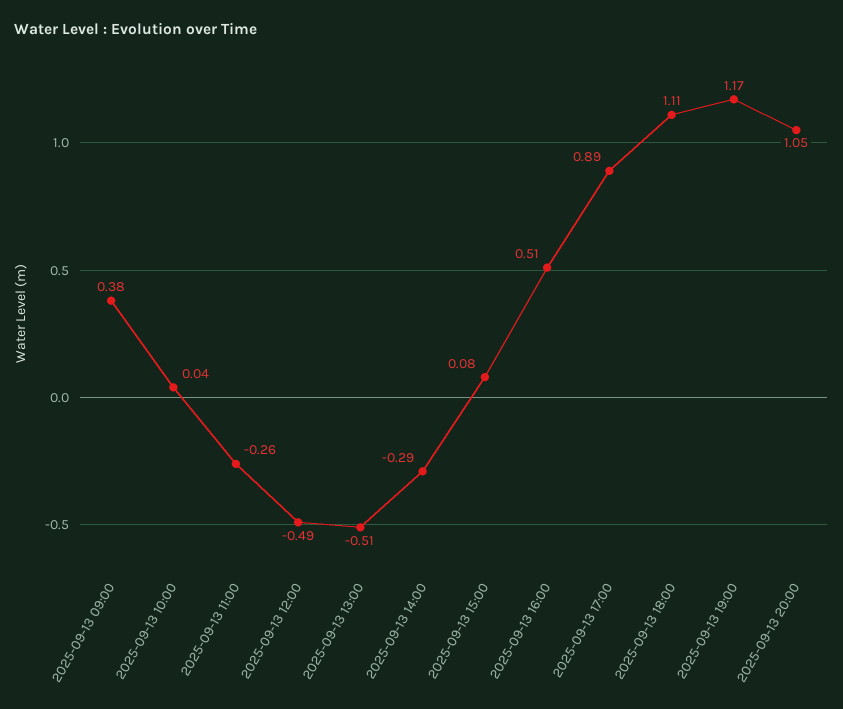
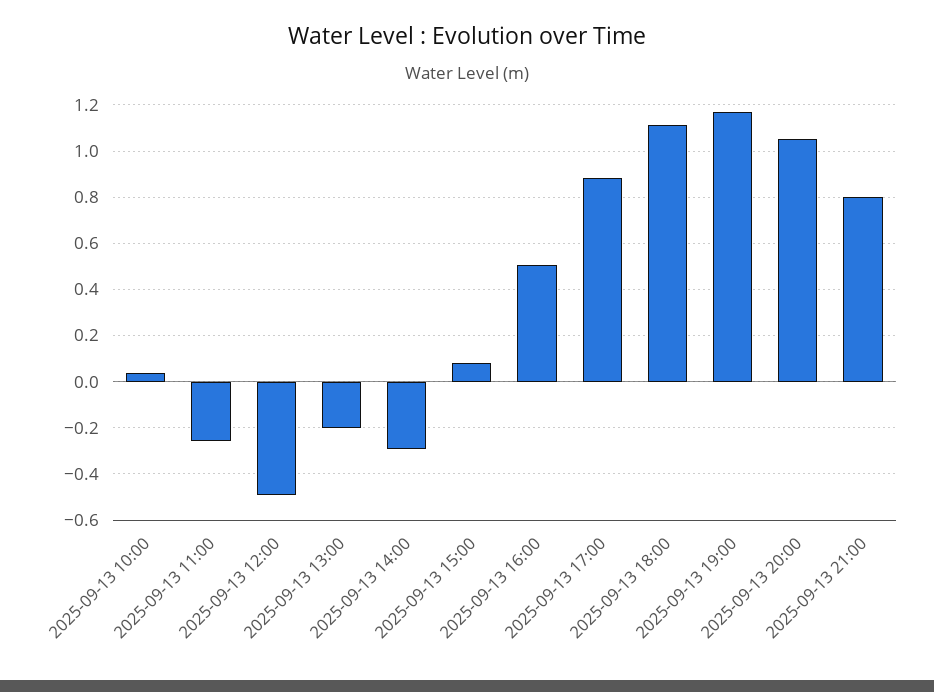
2025-09-13 09:00: 0.38 -> none
2025-09-13 13:00: -0.51 -> -0.2
2025-09-13 21:00: none -> 0.8

